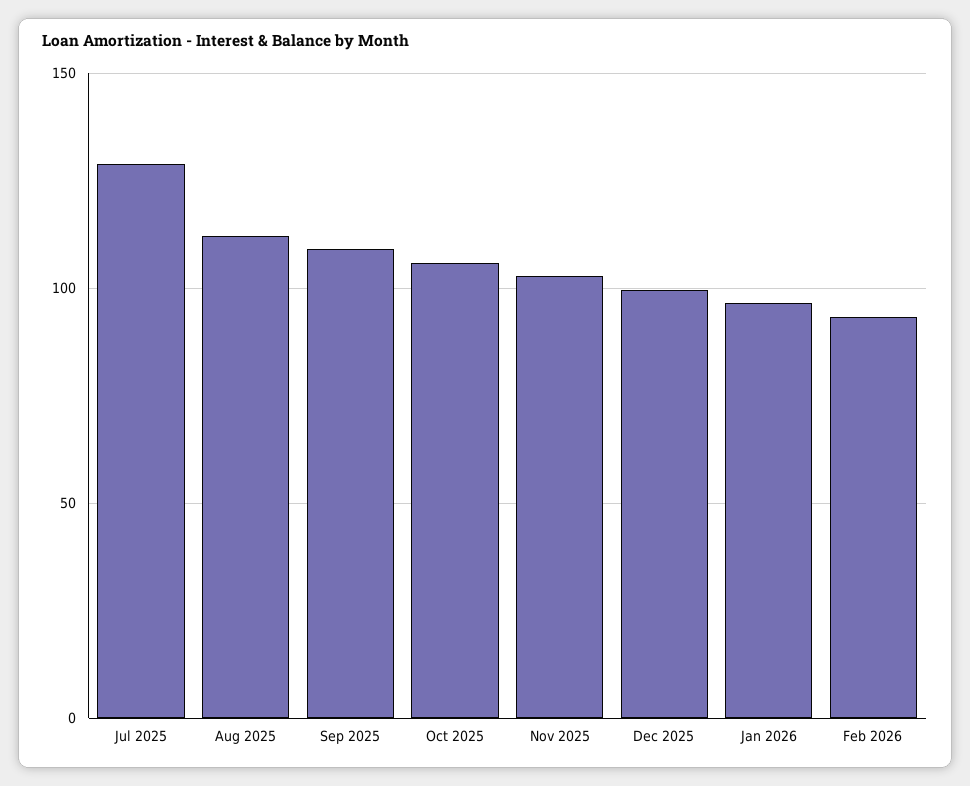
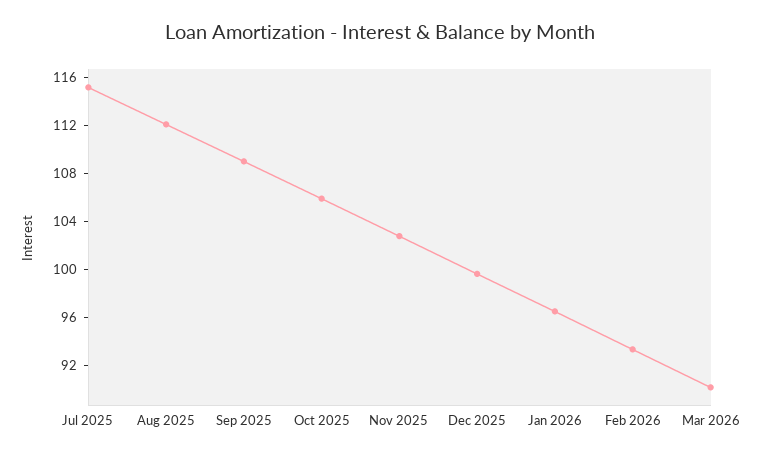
Jul 2025: 130 -> 115
Mar 2026: none -> 90

